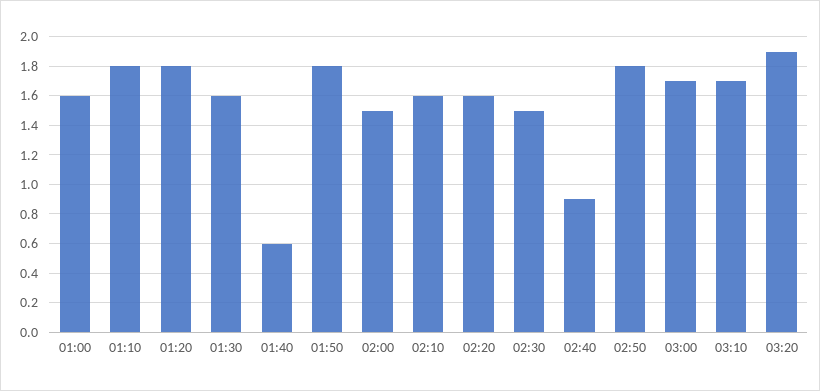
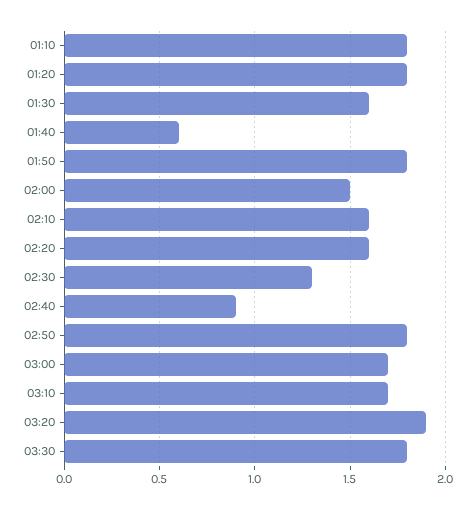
01:00: 1.6 -> none
02:30: 1.5 -> 1.3
03:30: none -> 1.8

